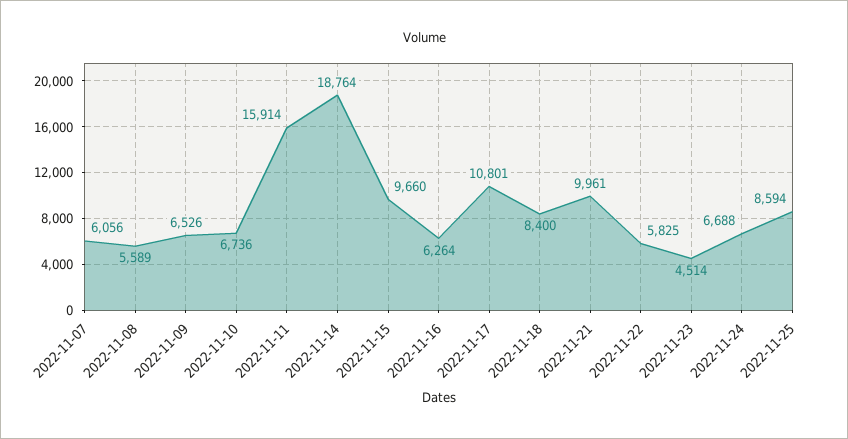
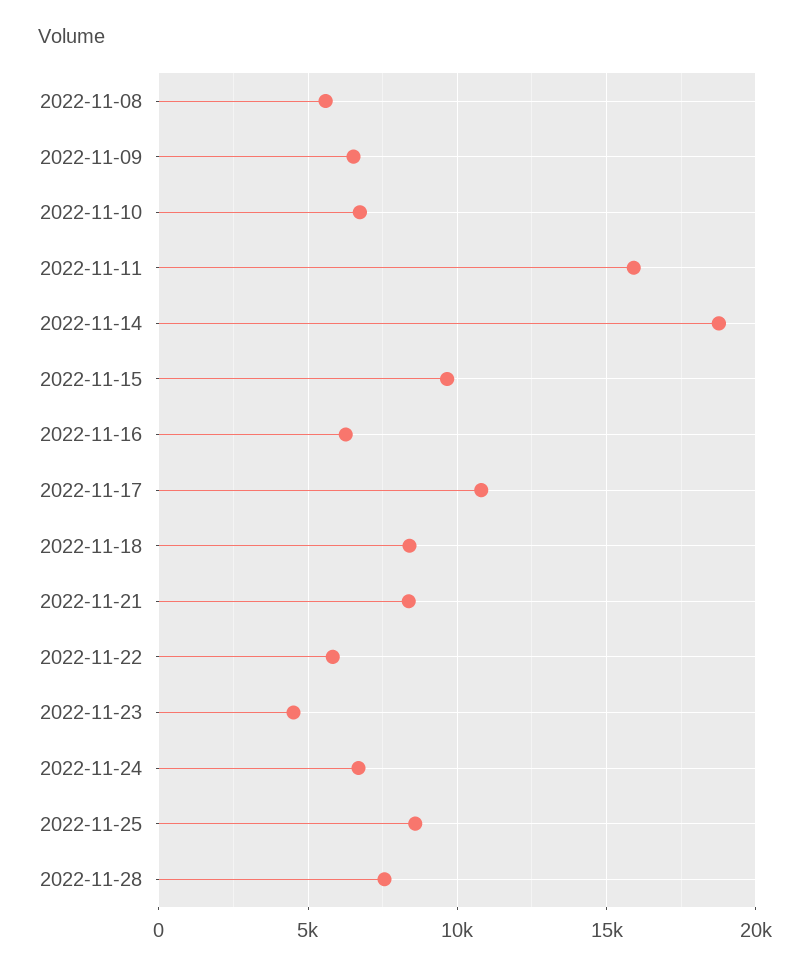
2022-11-07: 6056 -> none
2022-11-21: 9961 -> 8500
2022-11-28: none -> 7500

